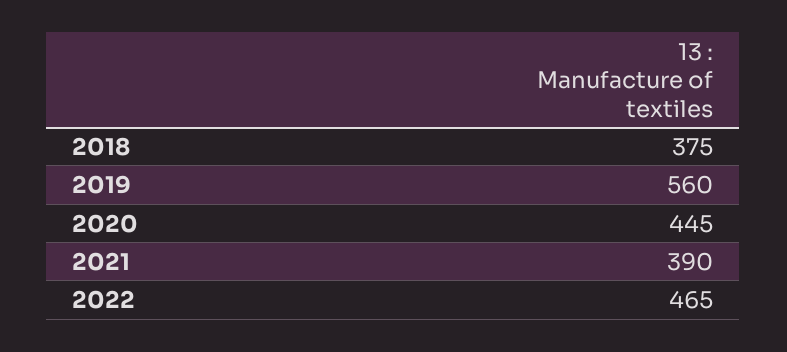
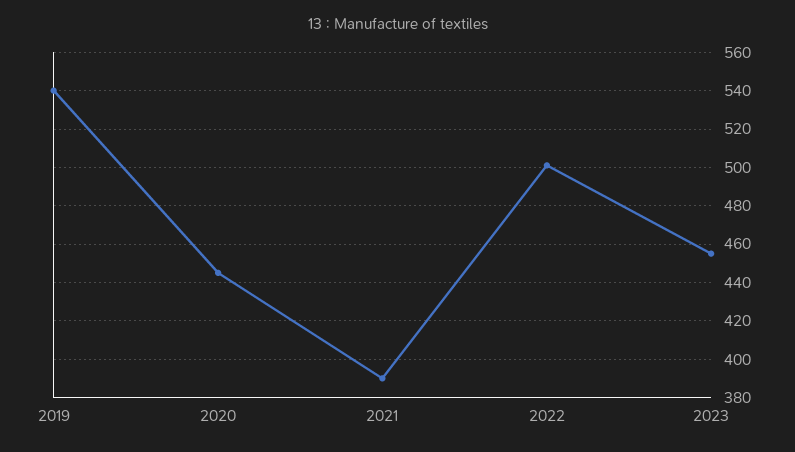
2018: 375 -> none
2019: 560 -> 540
2022: 465 -> 500
2023: none -> 455

